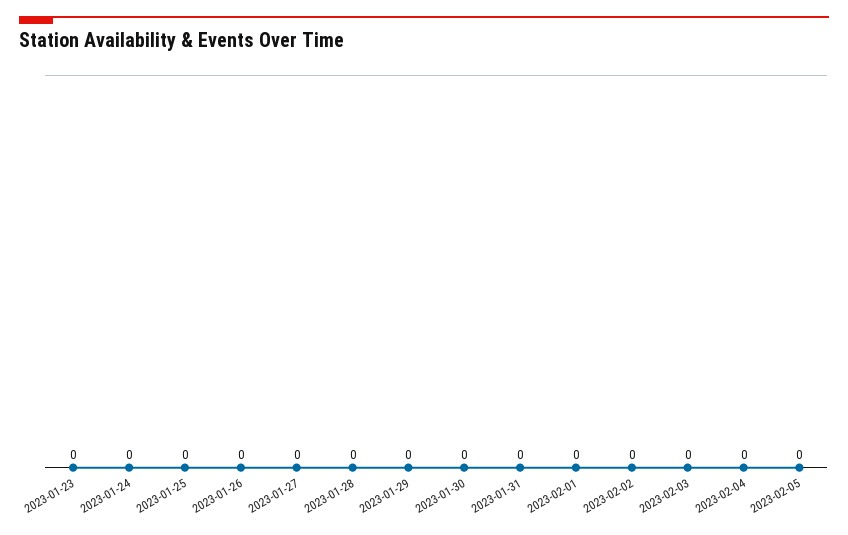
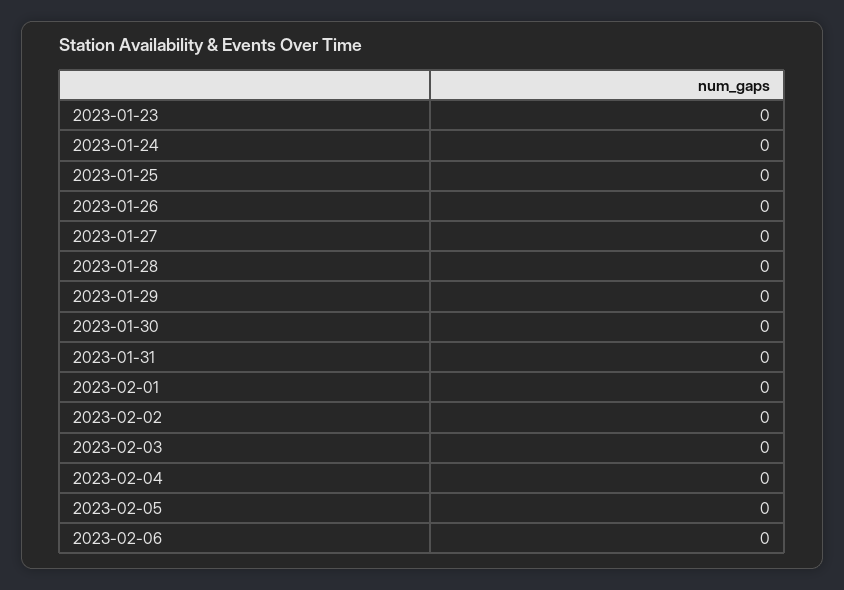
2023-02-06: none -> 0

